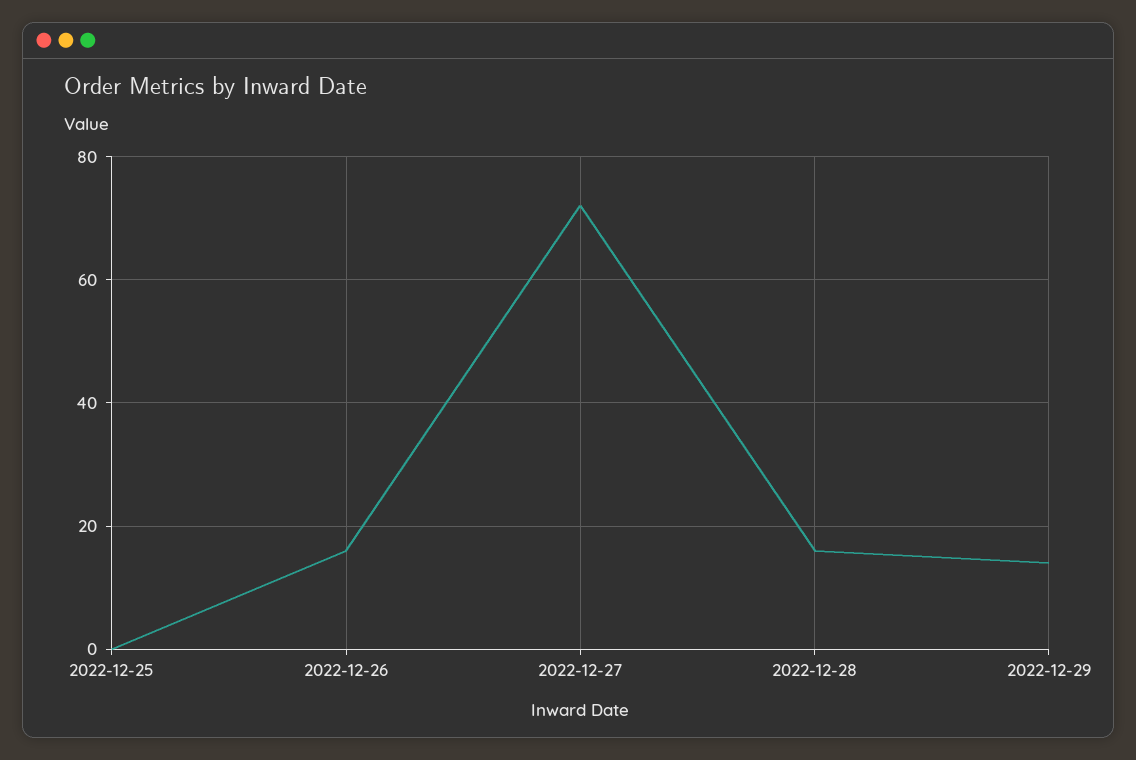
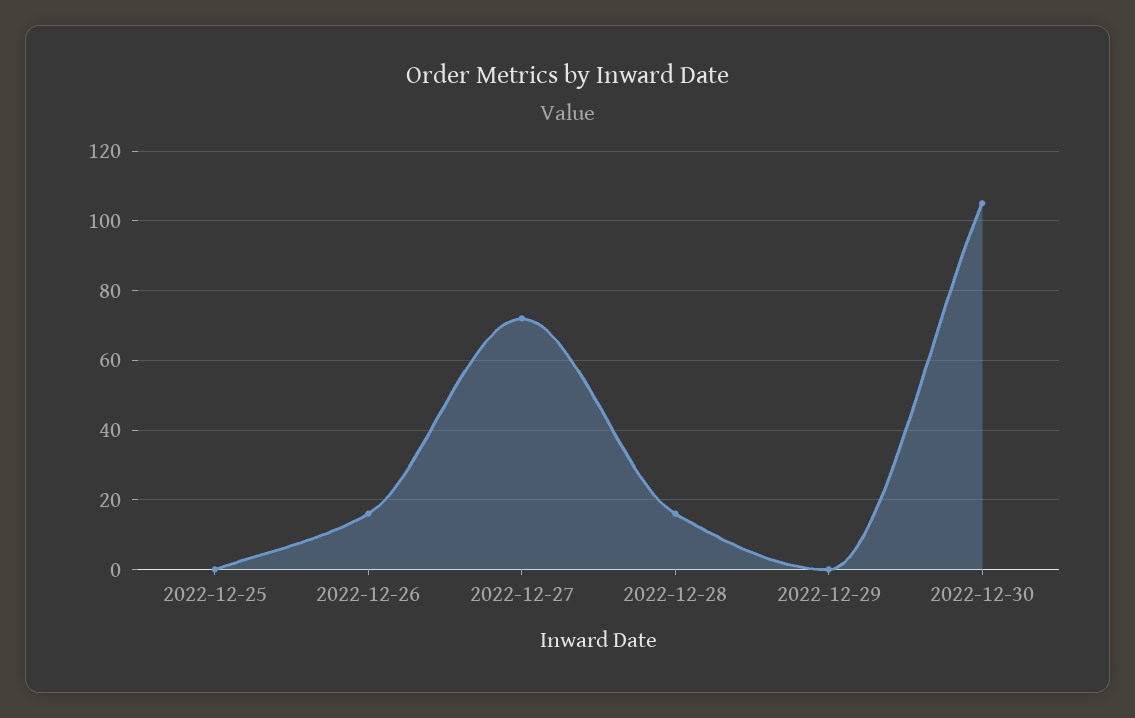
2022-12-29: 15 -> 0
2022-12-30: none -> 105

